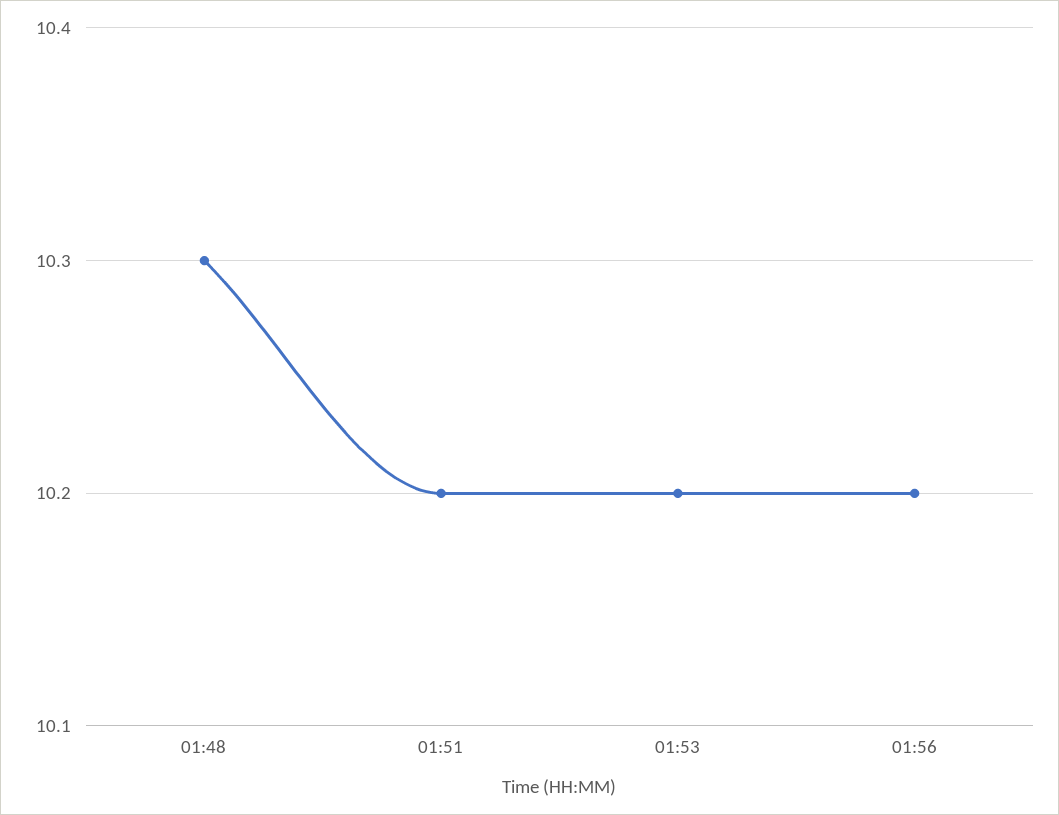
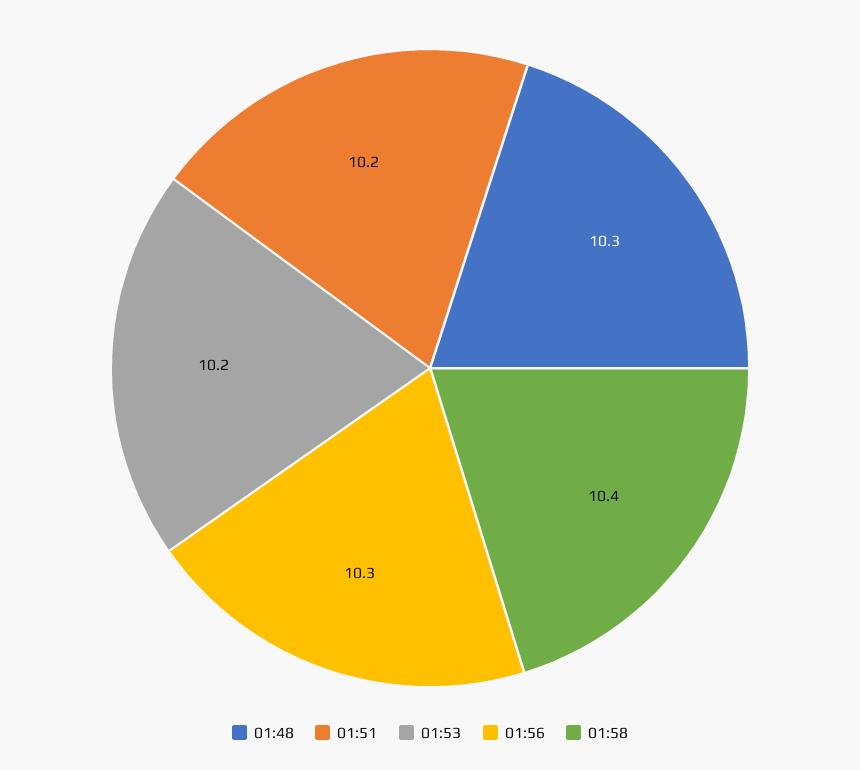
01:56: 10.2 -> 10.3
01:58: none -> 10.4

